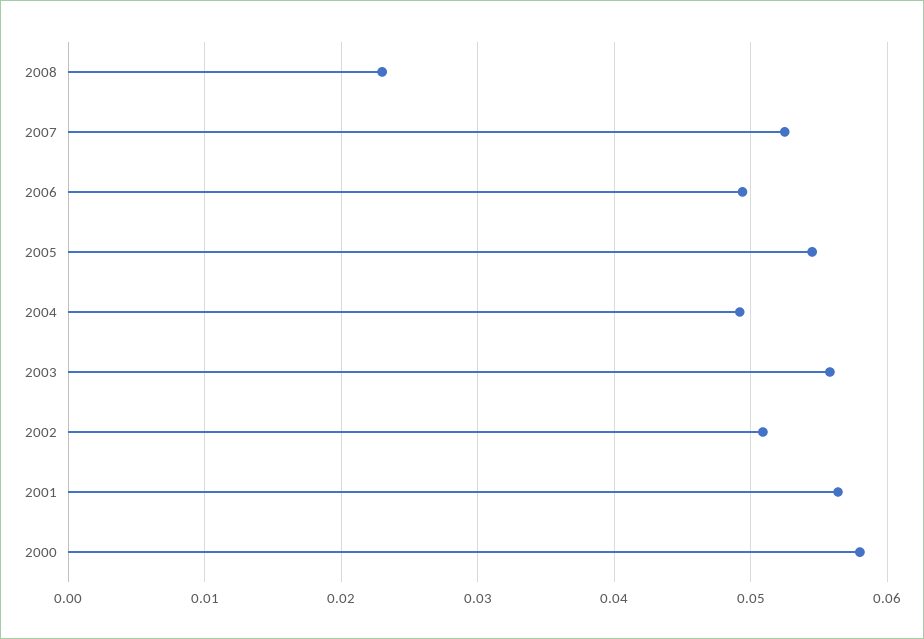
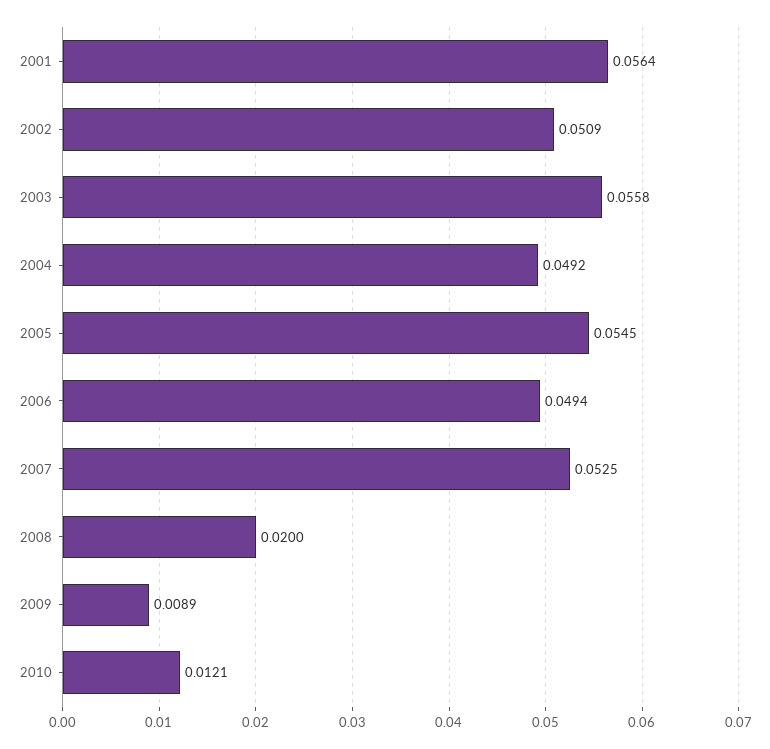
2008: 0.023 -> 0.02
2000: 0.058 -> none
2009: none -> 0.0089
2010: none -> 0.0121

